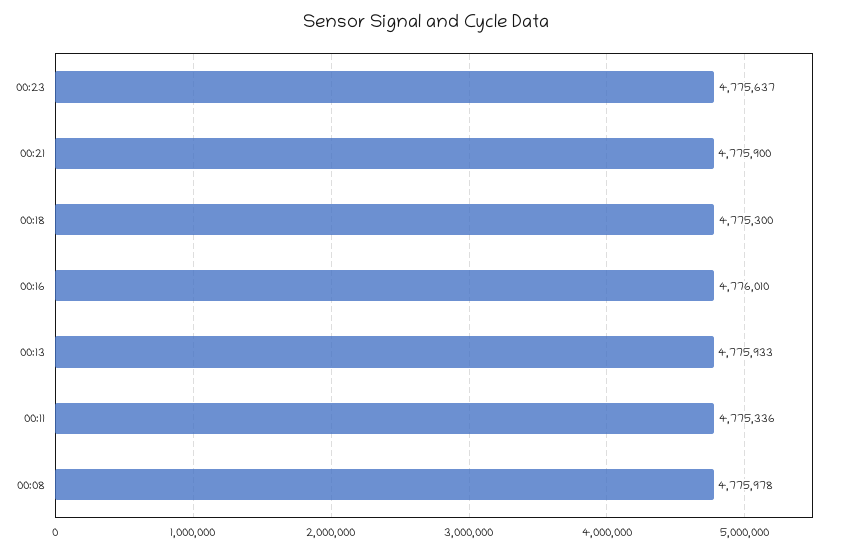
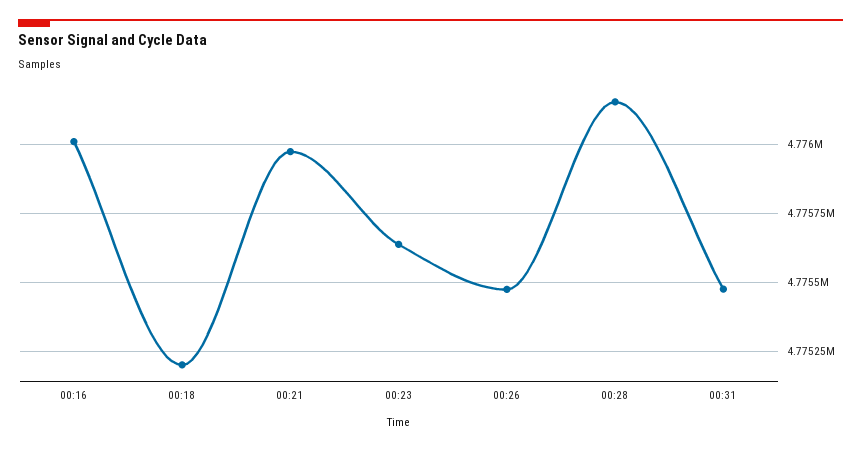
00:21: 4775900 -> 4775975
00:18: 4775300 -> 4775200
00:13: 4775933 -> none
00:11: 4775336 -> none
00:08: 4775978 -> none
00:26: none -> 4775475
00:28: none -> 4776150
00:31: none -> 4775475

